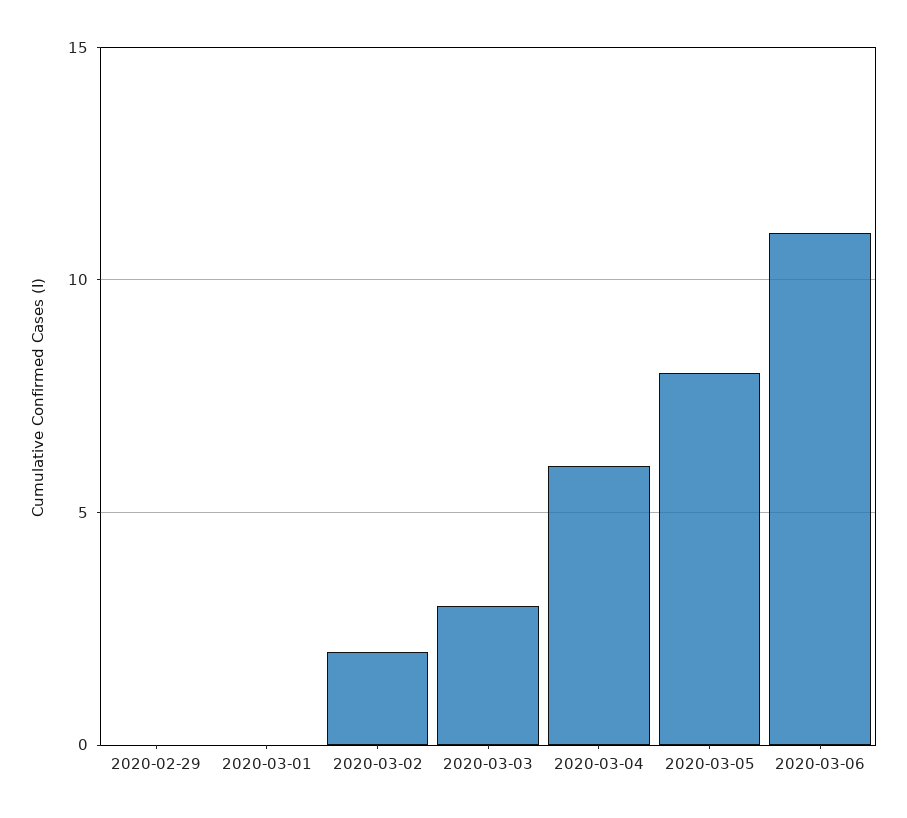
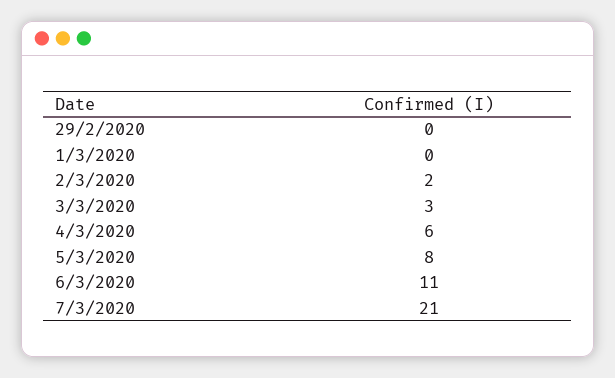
7/3/2020: none -> 21

